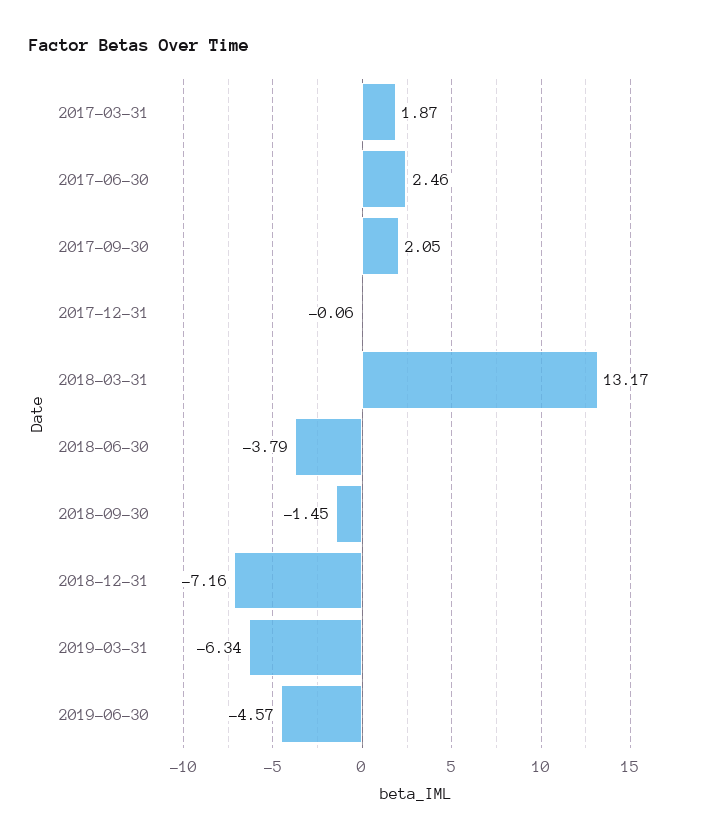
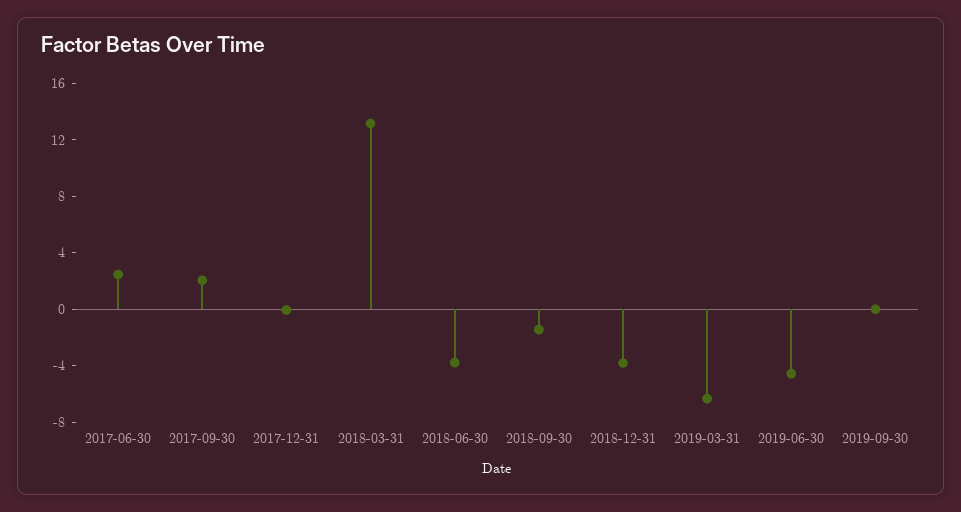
2017-03-31: 1.87 -> none
2018-12-31: -7.16 -> -4
2019-09-30: none -> 0

